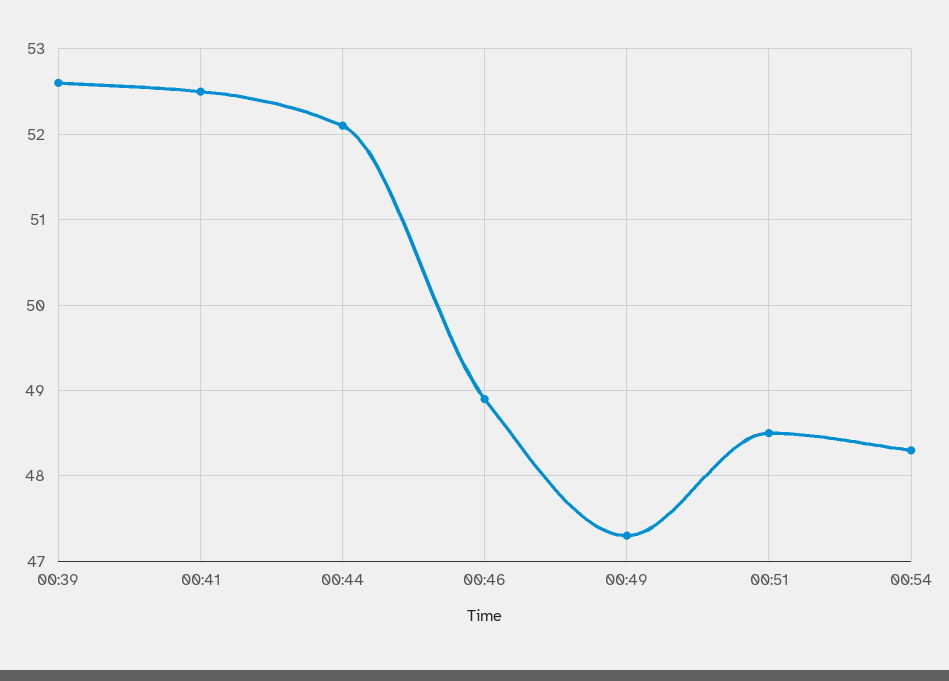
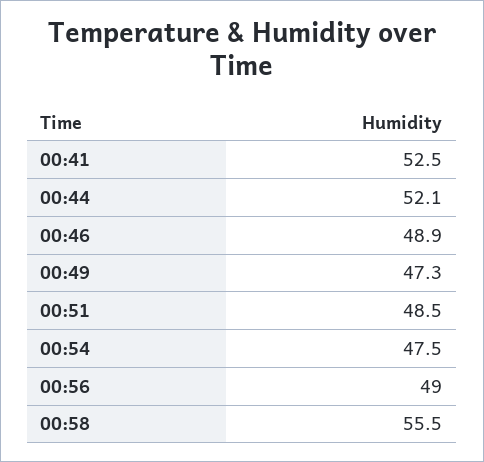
00:39: 52.6 -> none
00:54: 48.3 -> 47.5
00:56: none -> 49
00:58: none -> 55.5

